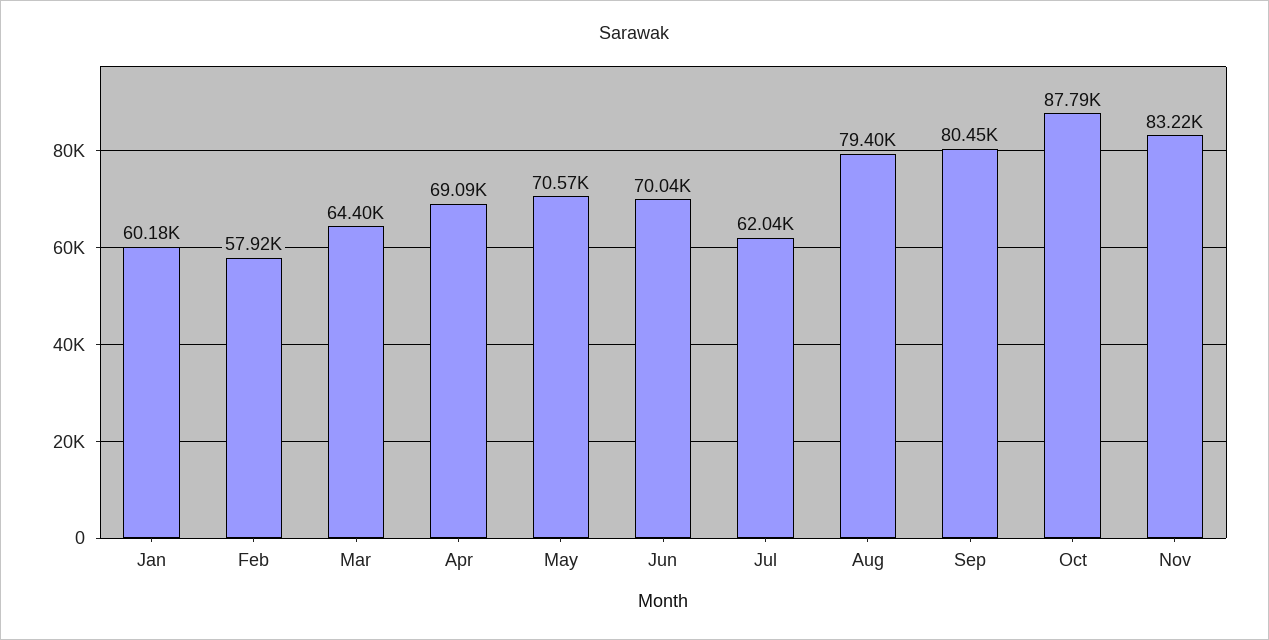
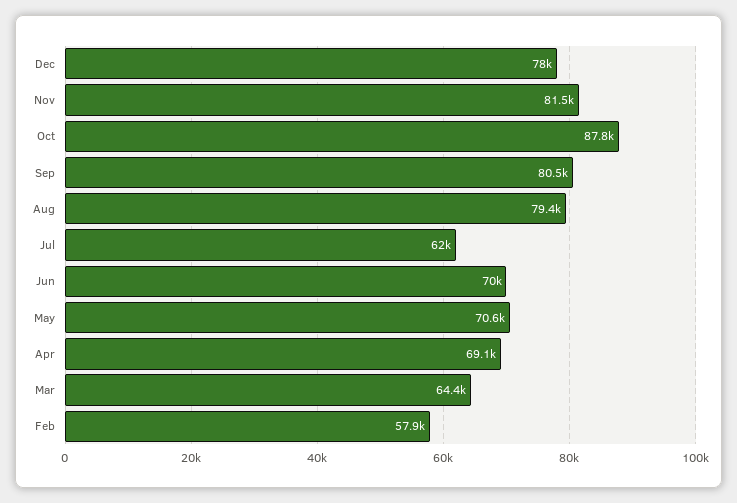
Jan: 60180 -> none
Nov: 83220 -> 81500
Dec: none -> 78000

